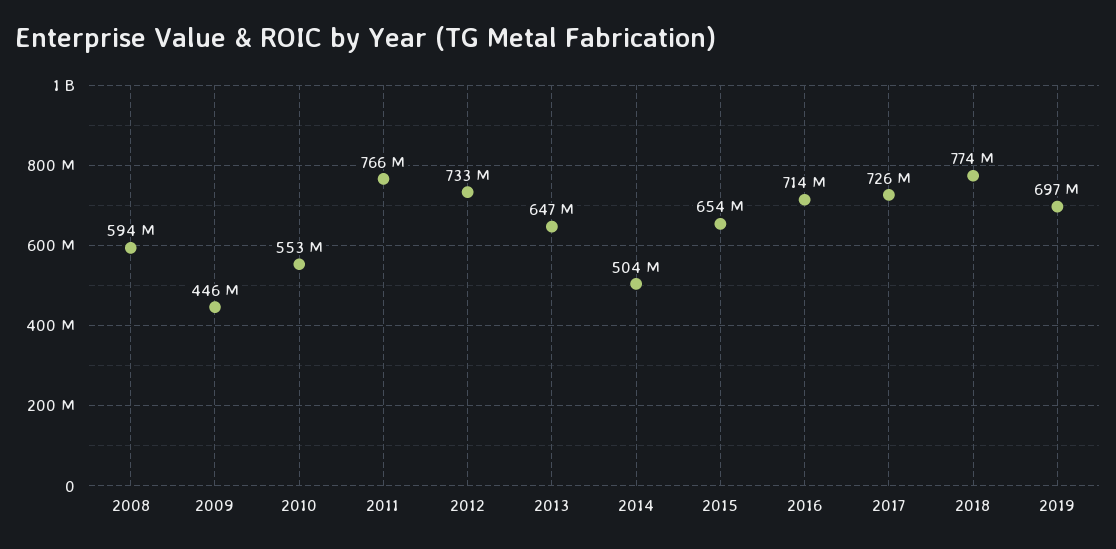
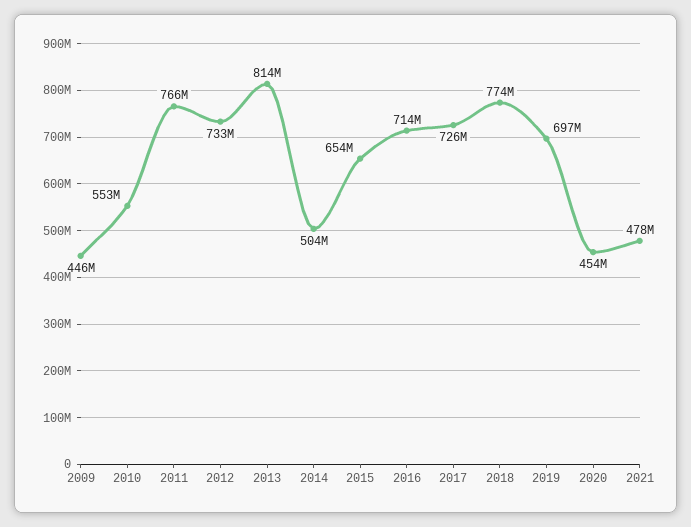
2008: 594000000 -> none
2013: 647000000 -> 814000000
2020: none -> 454000000
2021: none -> 478000000

